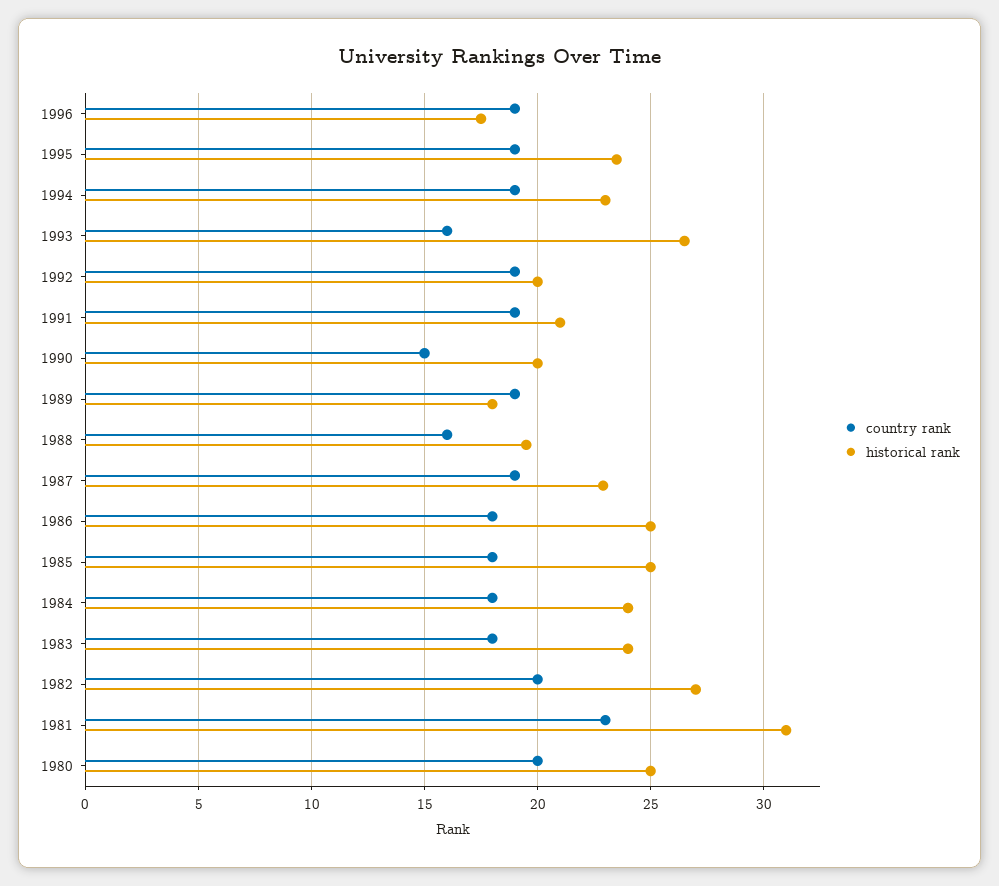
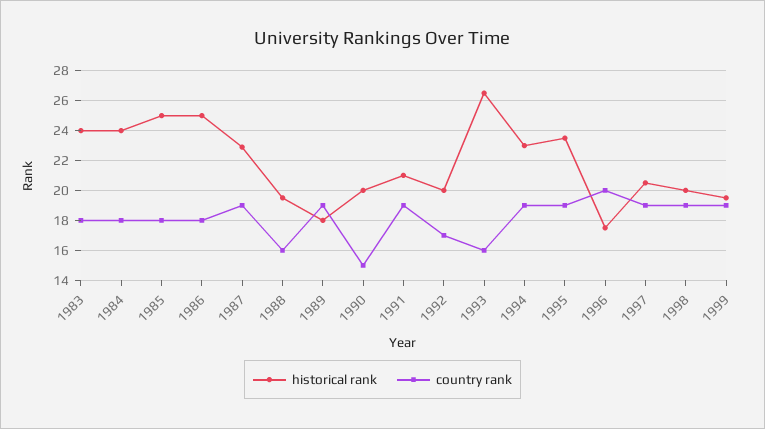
country rank, 1996: 19 -> 20
country rank, 1992: 19 -> 17
country rank, 1982: 20 -> none
historical rank, 1982: 27 -> none
country rank, 1981: 23 -> none
historical rank, 1981: 31 -> none
country rank, 1980: 20 -> none
historical rank, 1980: 25 -> none
historical rank, 1997: none -> 20.5
country rank, 1997: none -> 19
historical rank, 1998: none -> 20
country rank, 1998: none -> 19
historical rank, 1999: none -> 19.5
country rank, 1999: none -> 19

